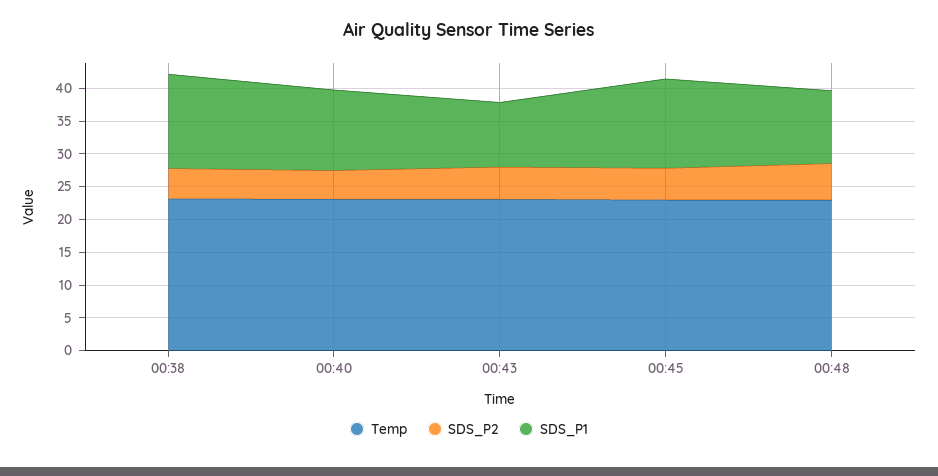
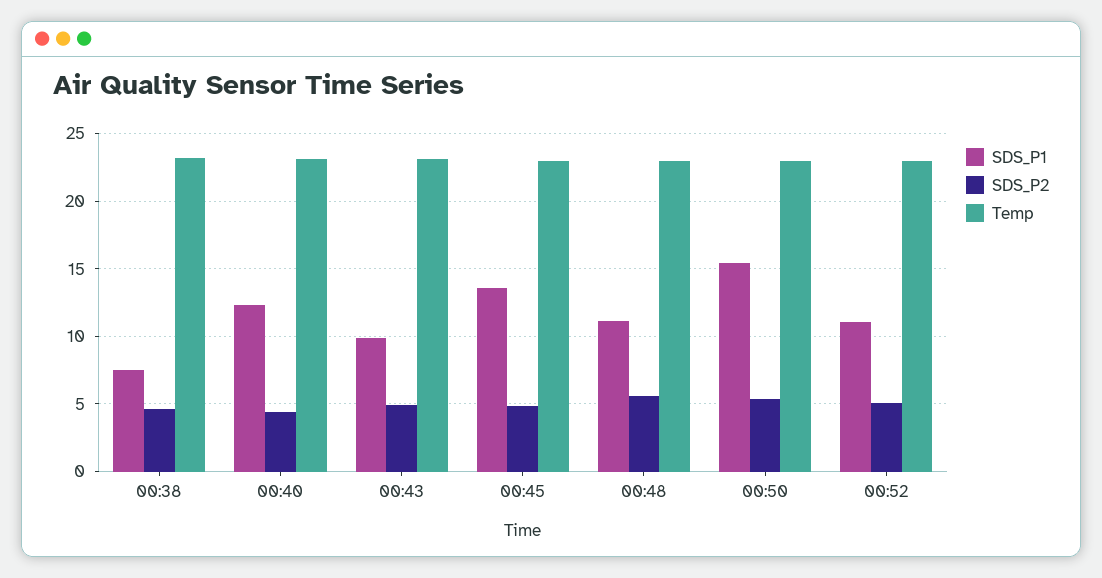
SDS_P1, 00:38: 15 -> 7.5
SDS_P1, 00:50: none -> 15.5
SDS_P2, 00:50: none -> 5.5
Temp, 00:50: none -> 23
SDS_P1, 00:52: none -> 11
SDS_P2, 00:52: none -> 5
Temp, 00:52: none -> 23

